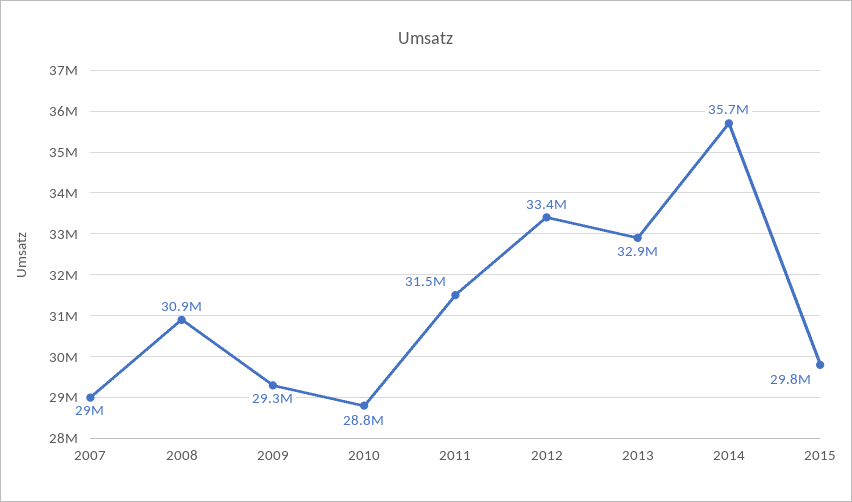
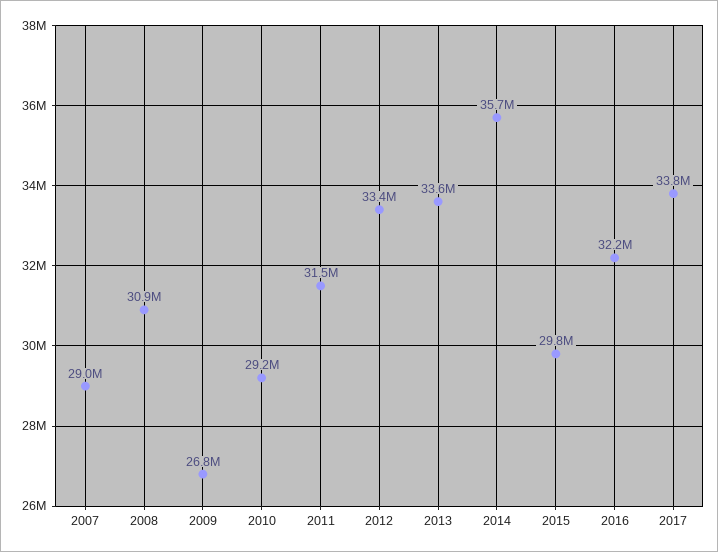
2009: 29300000 -> 26800000
2010: 28800000 -> 29200000
2013: 32900000 -> 33600000
2016: none -> 32200000
2017: none -> 33800000

